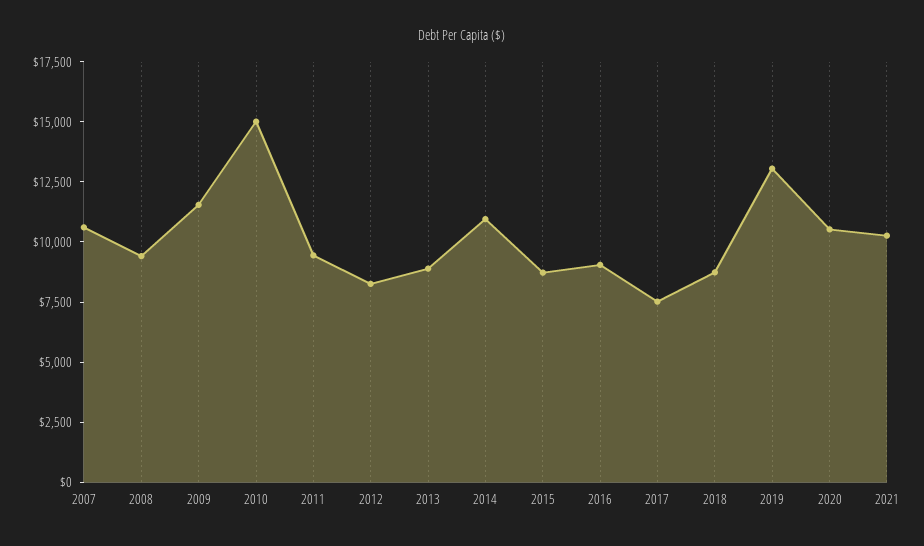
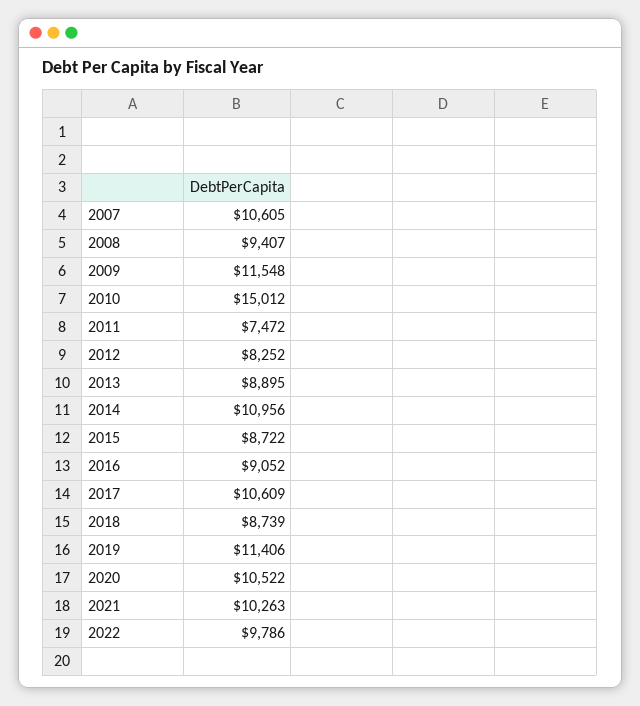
2011: 9500 -> 7472
2017: 7500 -> 10609
2019: 13000 -> 11406
2022: none -> 9786

